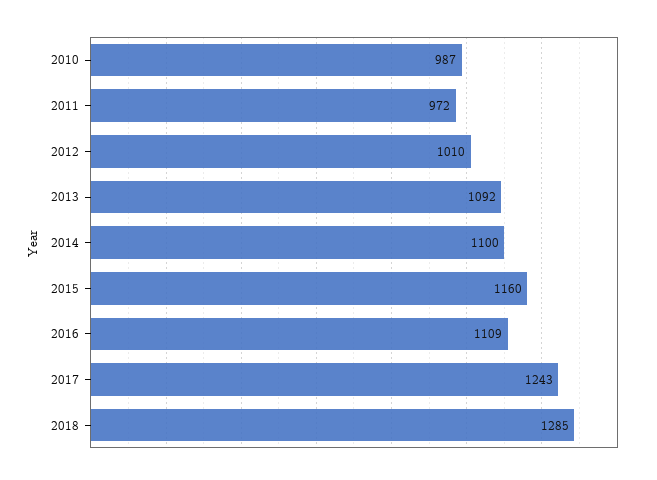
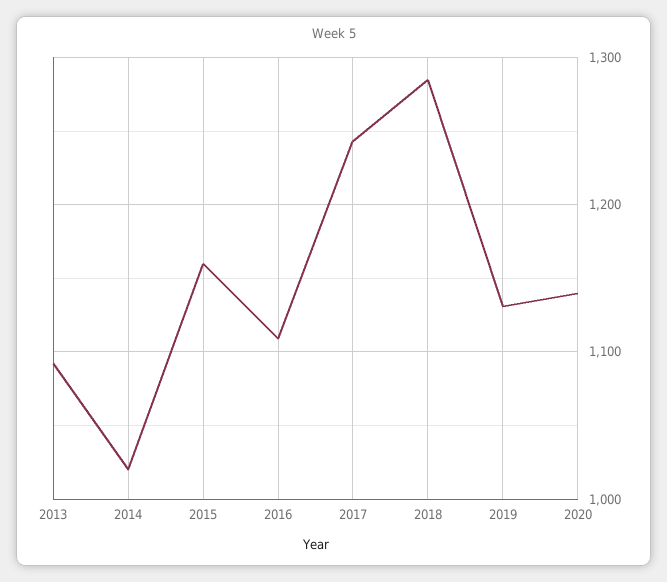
2010: 987 -> none
2011: 972 -> none
2012: 1010 -> none
2014: 1100 -> 1020
2019: none -> 1130
2020: none -> 1140

